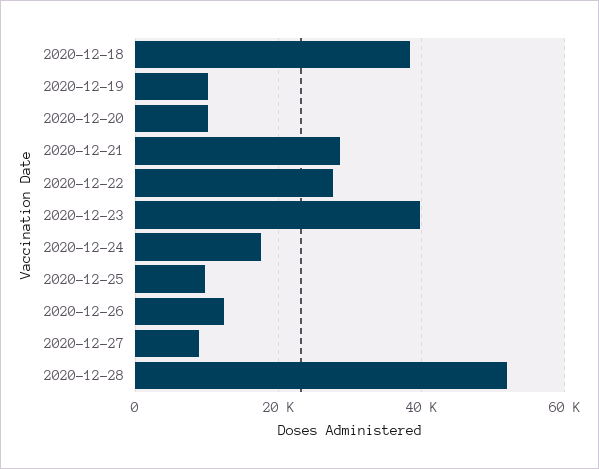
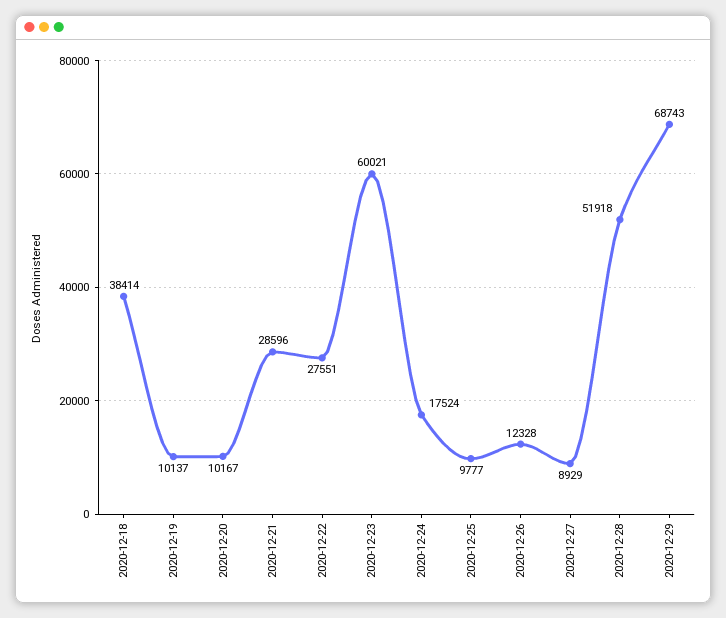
2020-12-23: 40000 -> 60021
2020-12-29: none -> 68743

